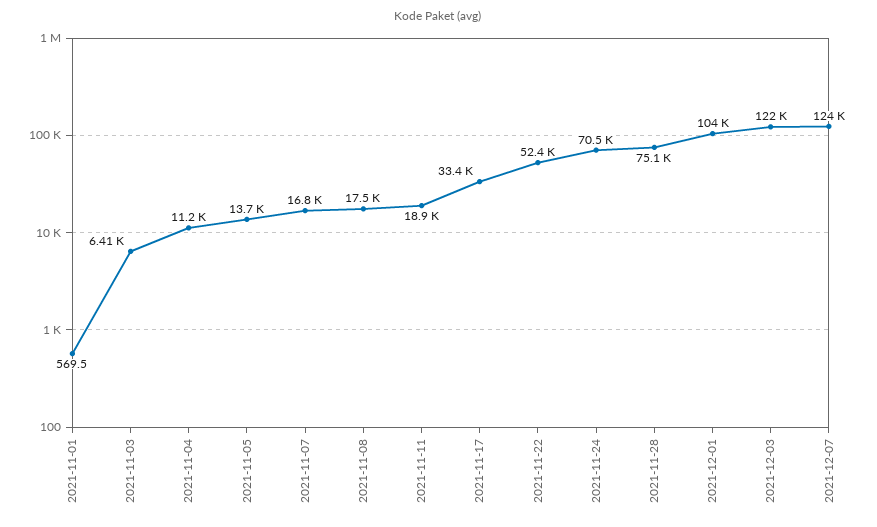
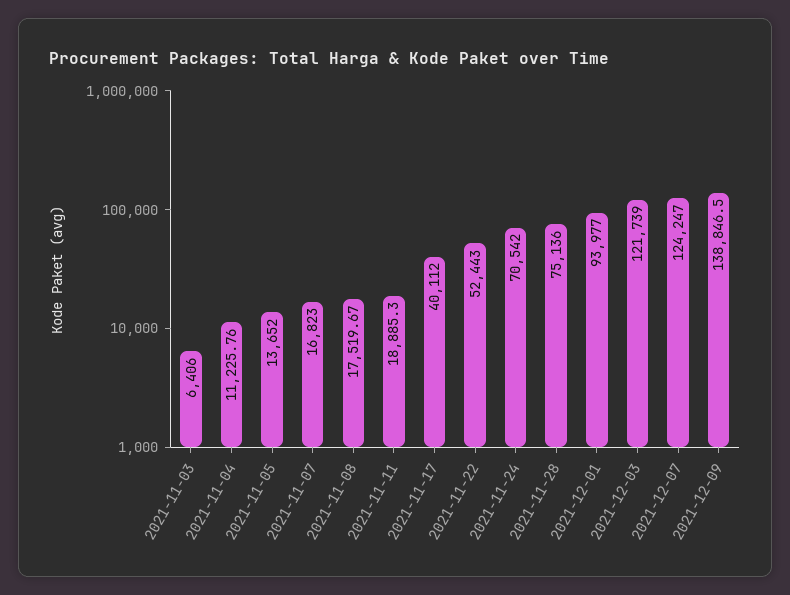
2021-11-01: 569.5 -> none
2021-11-17: 33400 -> 40112
2021-12-01: 104000 -> 93977
2021-12-09: none -> 138846.5

